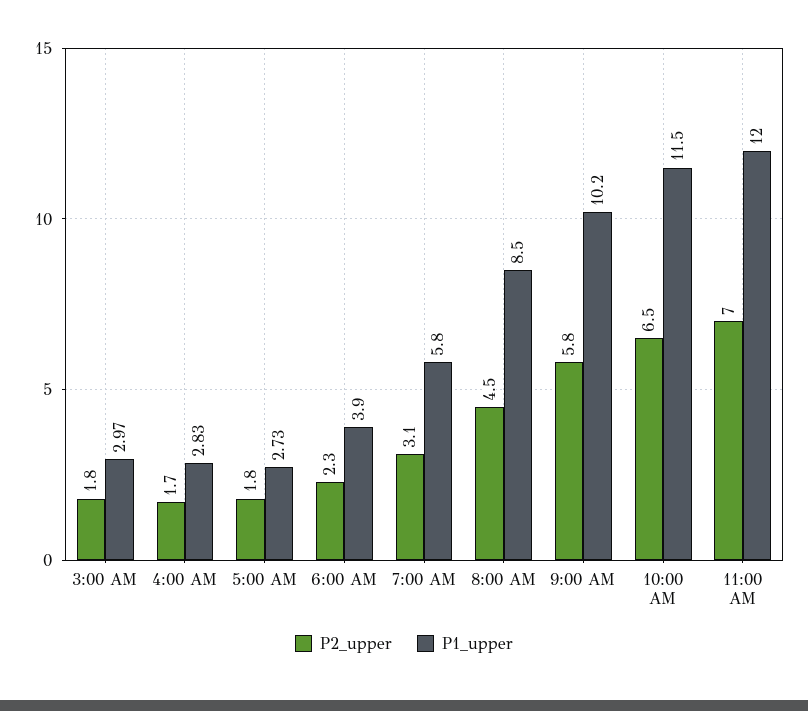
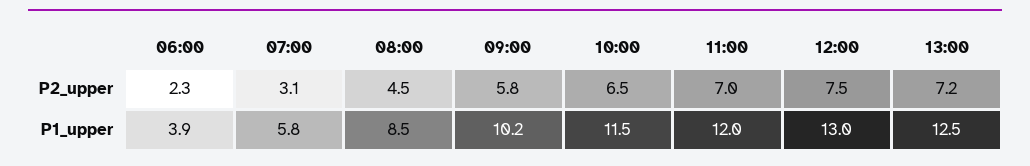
P2_upper, 3:00 AM: 1.8 -> none
P1_upper, 3:00 AM: 2.97 -> none
P2_upper, 4:00 AM: 1.7 -> none
P1_upper, 4:00 AM: 2.83 -> none
P2_upper, 5:00 AM: 1.8 -> none
P1_upper, 5:00 AM: 2.73 -> none
P2_upper, 12:00: none -> 7.5
P2_upper, 13:00: none -> 7.2
P1_upper, 12:00: none -> 13
P1_upper, 13:00: none -> 12.5

